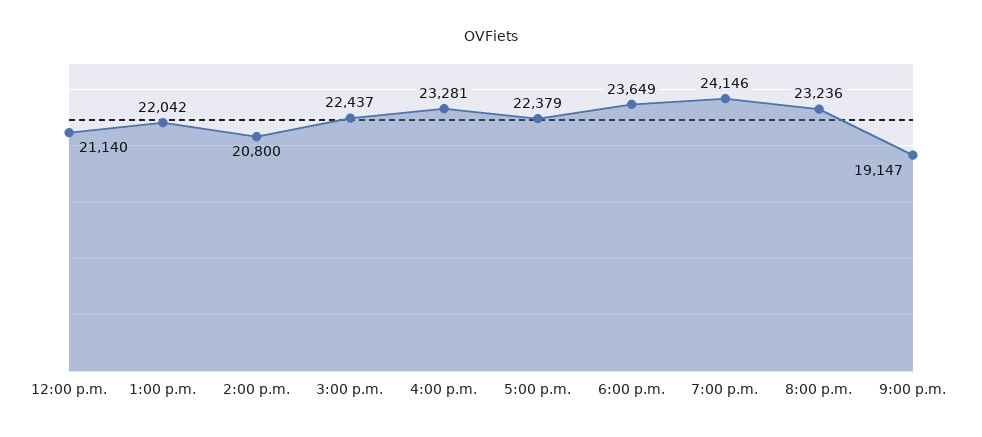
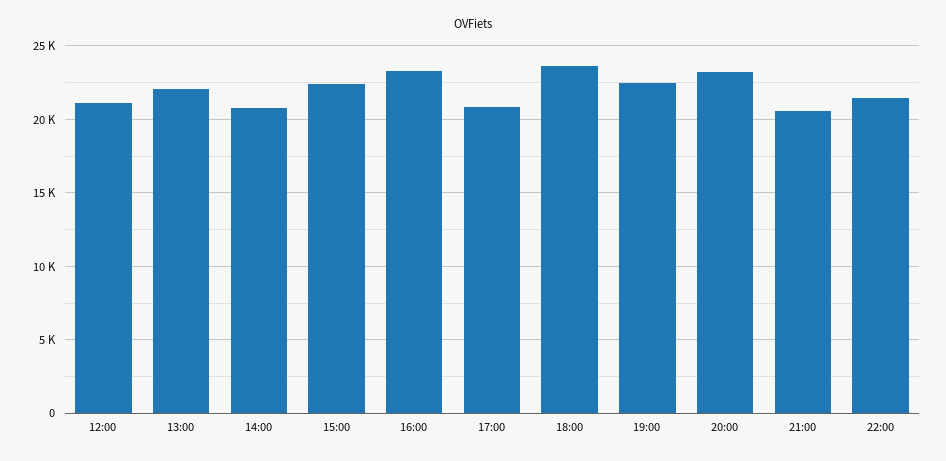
5:00 p.m.: 22379 -> 21000
7:00 p.m.: 24146 -> 22500
9:00 p.m.: 19147 -> 20500
22:00: none -> 21500

